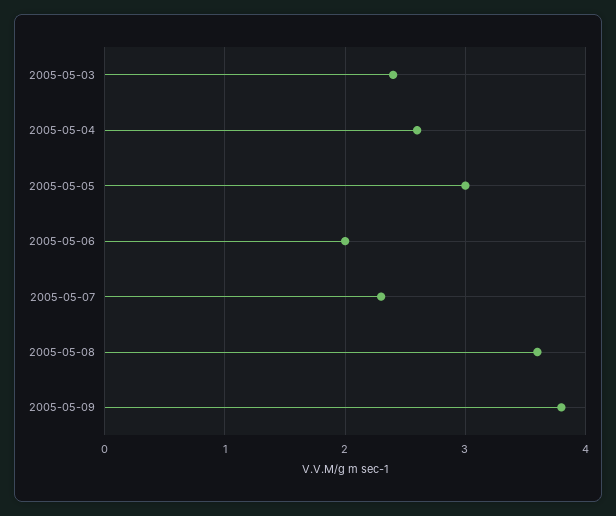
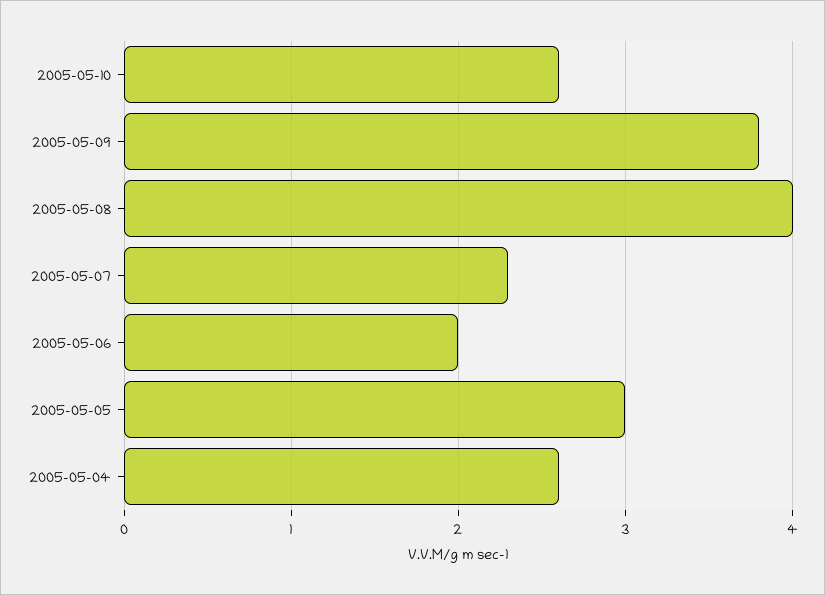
2005-05-03: 2.4 -> none
2005-05-08: 3.6 -> 4
2005-05-10: none -> 2.6

